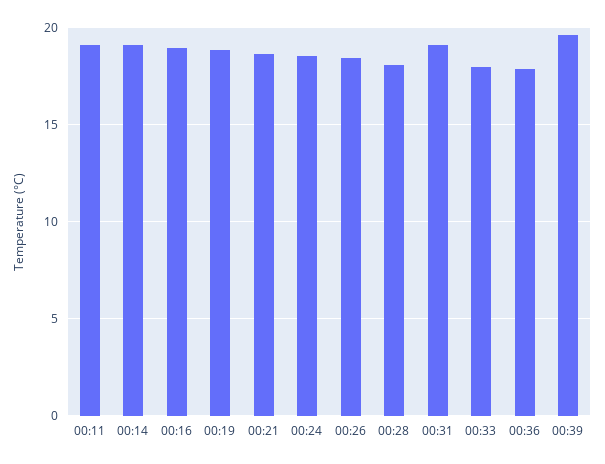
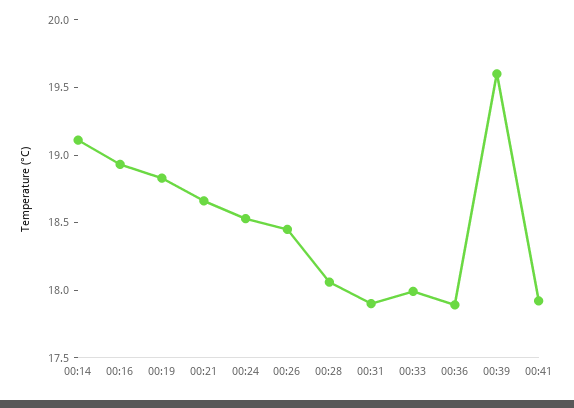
00:11: 19 -> none
00:31: 19 -> 17.9
00:41: none -> 17.9

